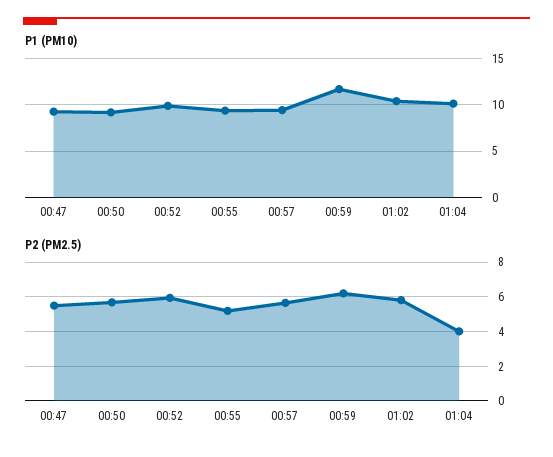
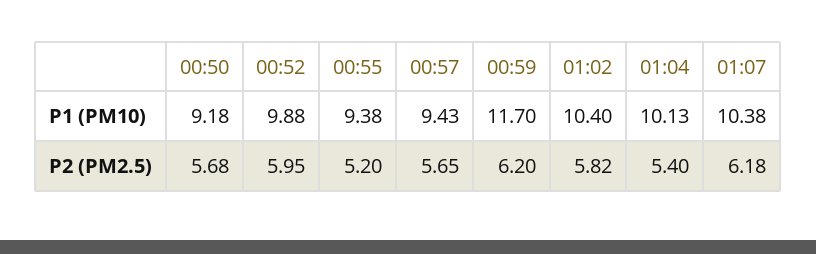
P1 (PM10), 00:47: 9 -> none
P2 (PM2.5), 00:47: 5.5 -> none
P2 (PM2.5), 01:04: 4 -> 5.4
P1 (PM10), 01:07: none -> 10.38
P2 (PM2.5), 01:07: none -> 6.18

